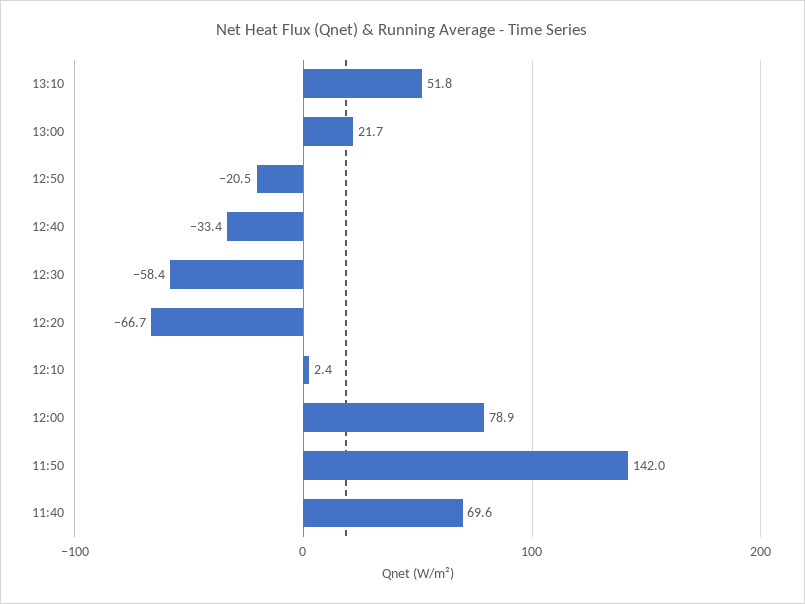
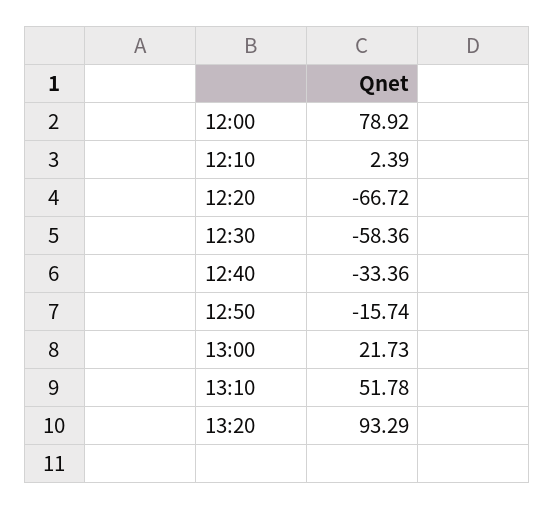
12:50: -20.5 -> -15.74
11:50: 142 -> none
11:40: 69.6 -> none
13:20: none -> 93.29

